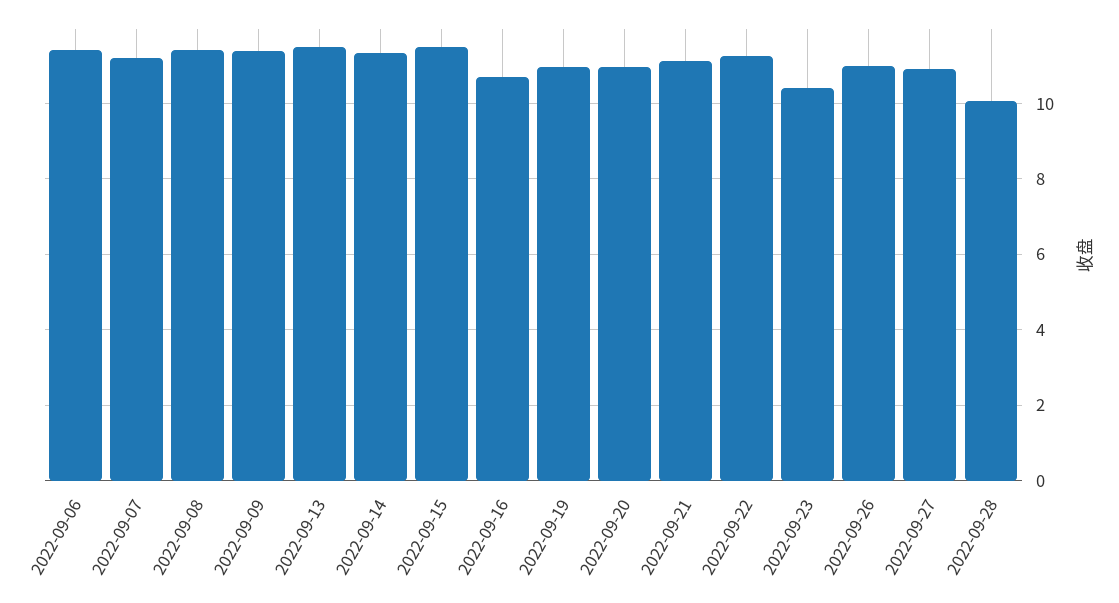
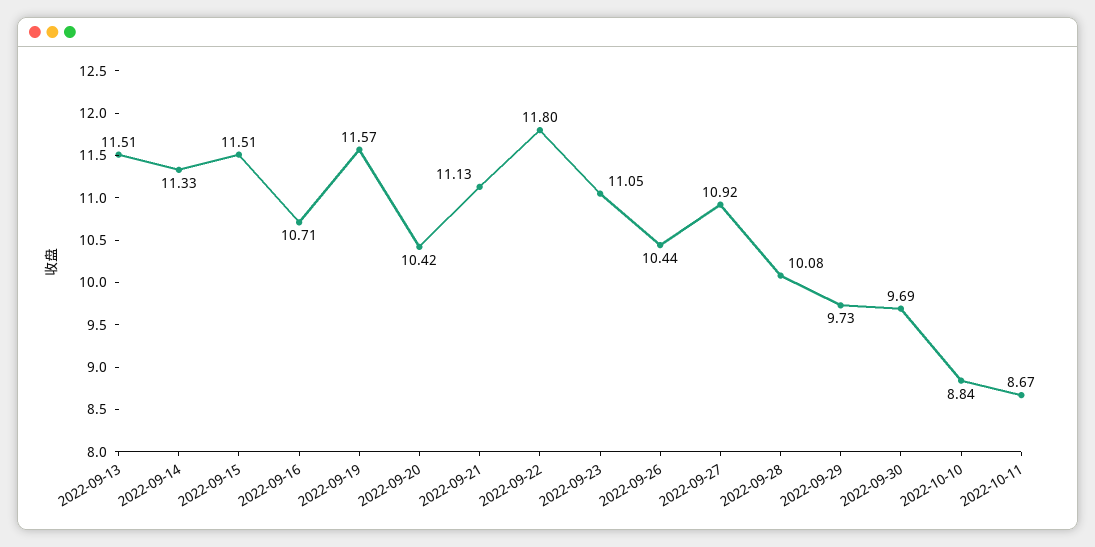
2022-09-06: 11.4 -> none
2022-09-07: 11.2 -> none
2022-09-08: 11.4 -> none
2022-09-09: 11.4 -> none
2022-09-19: 11 -> 11.57
2022-09-20: 11 -> 10.42
2022-09-22: 11.2 -> 11.8
2022-09-23: 10.4 -> 11.05
2022-09-26: 11 -> 10.44
2022-09-29: none -> 9.73
2022-09-30: none -> 9.69
2022-10-10: none -> 8.84
2022-10-11: none -> 8.67

